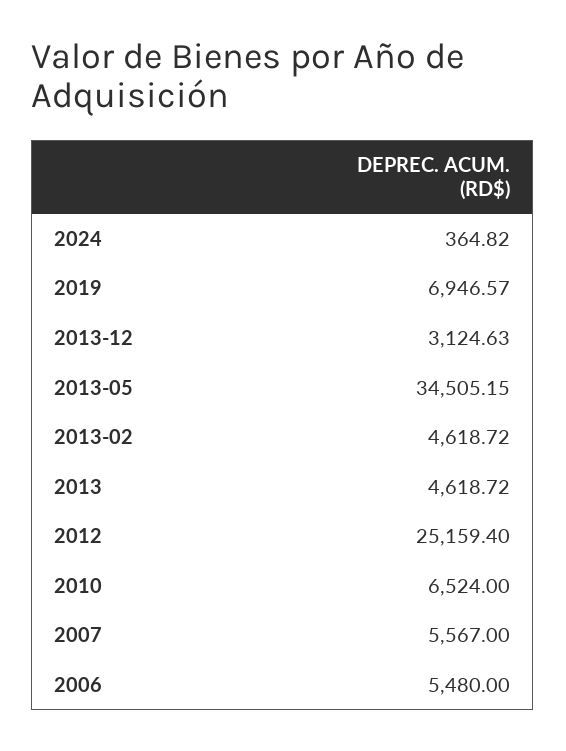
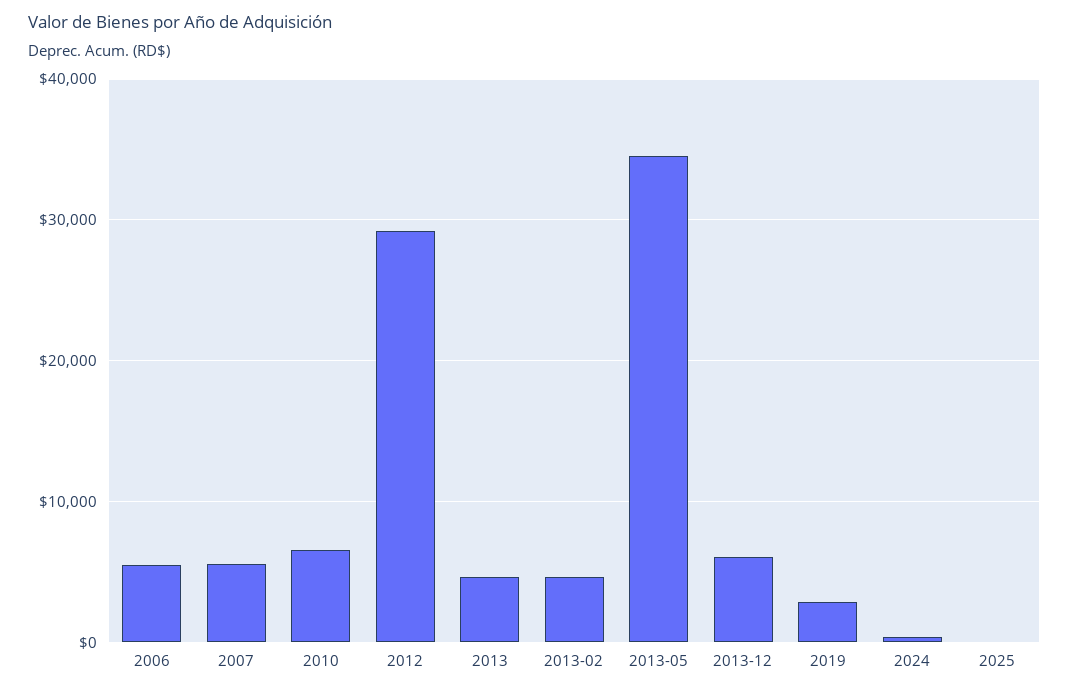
2019: 6946.57 -> 3000
2013-12: 3124.63 -> 6000
2012: 25159.4 -> 29000
2025: none -> 0

